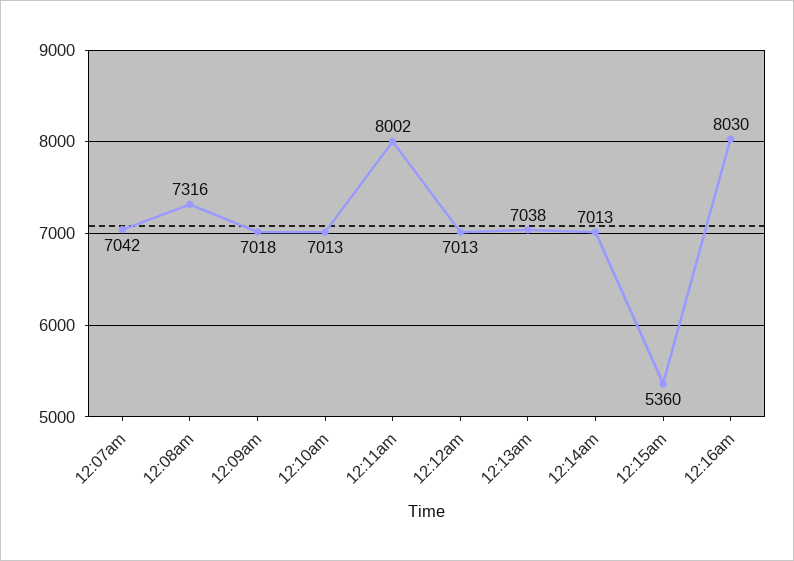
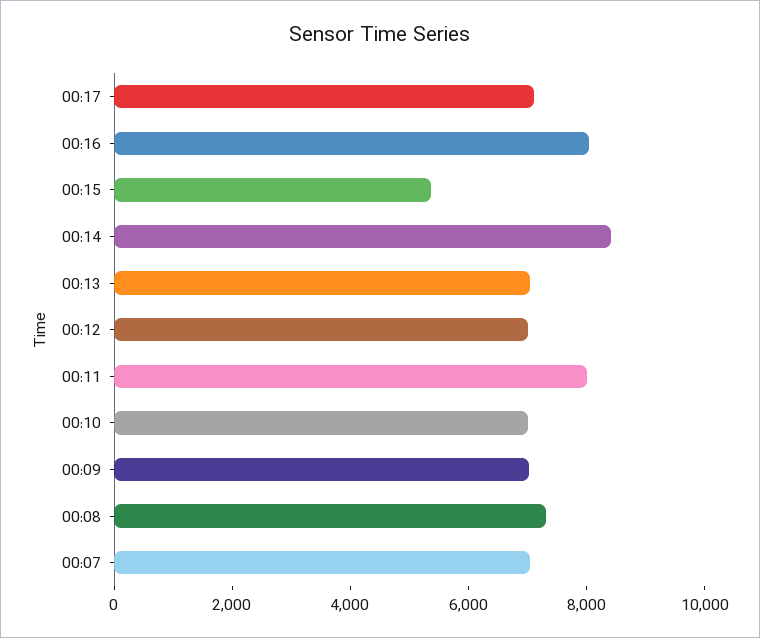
12:14am: 7013 -> 8500
00:17: none -> 7000

